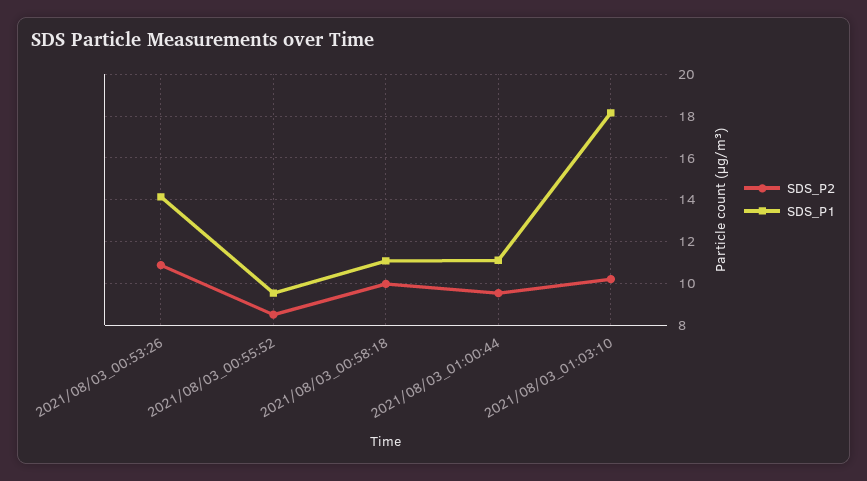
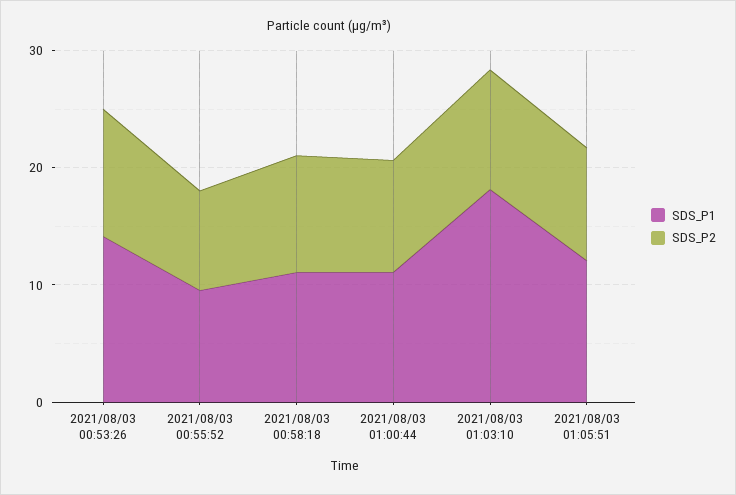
SDS_P1, 2021/08/03 01:05:51: none -> 12
SDS_P2, 2021/08/03 01:05:51: none -> 10

